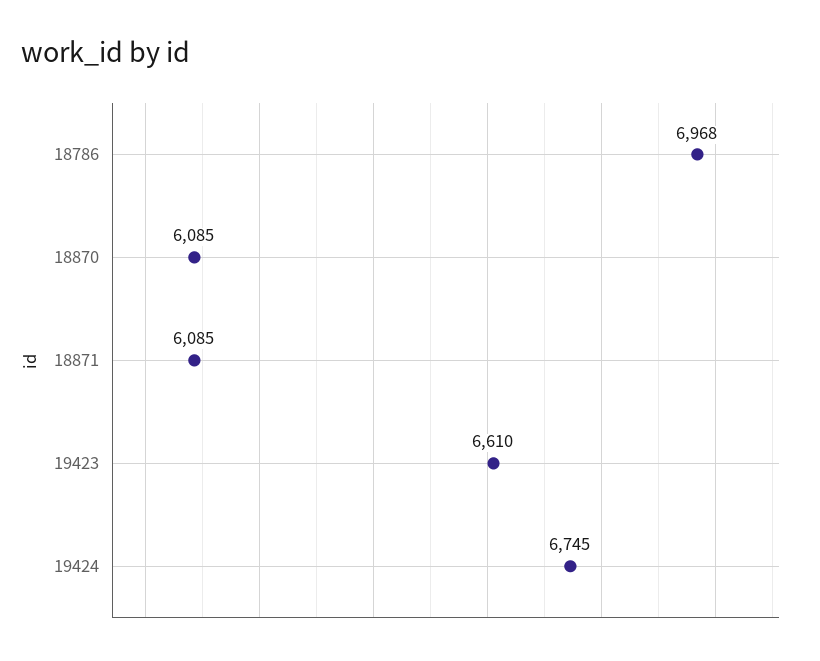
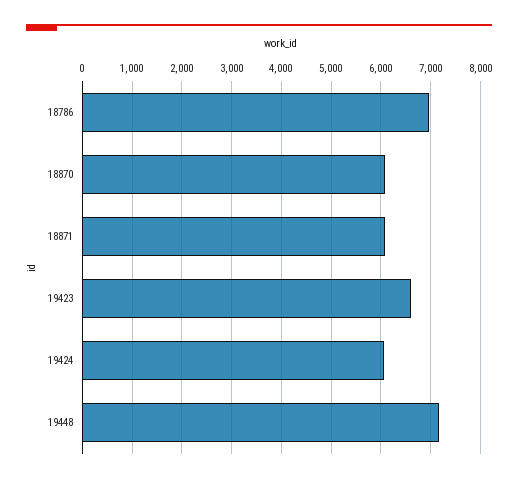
19424: 6745 -> 6000
19448: none -> 7200

